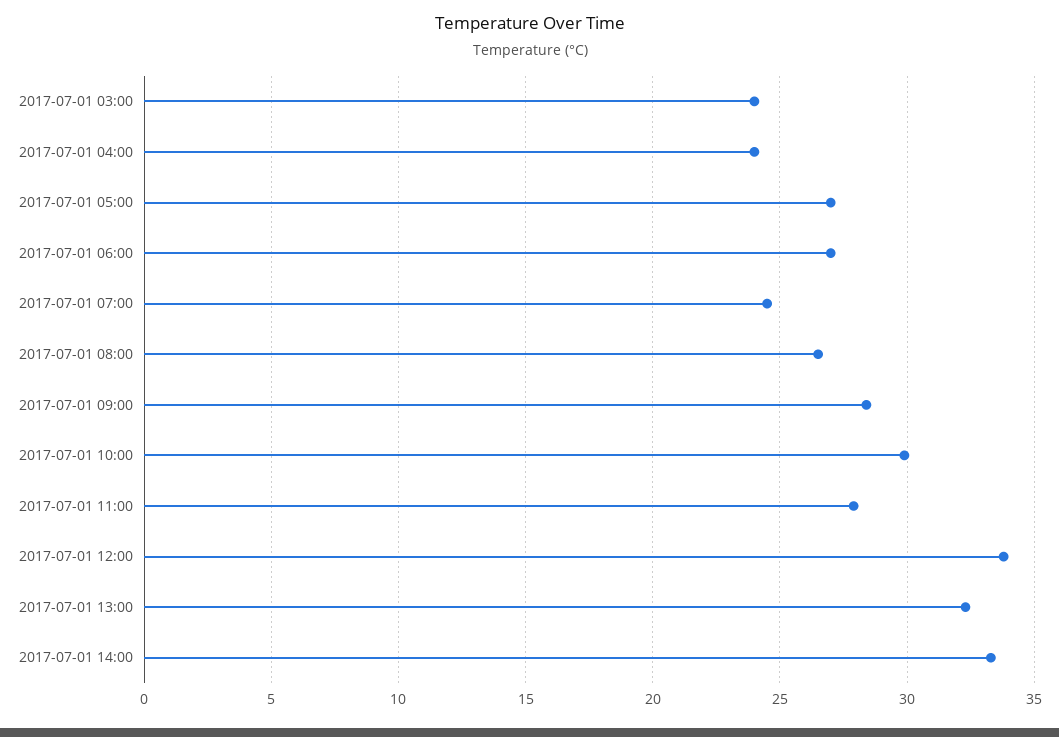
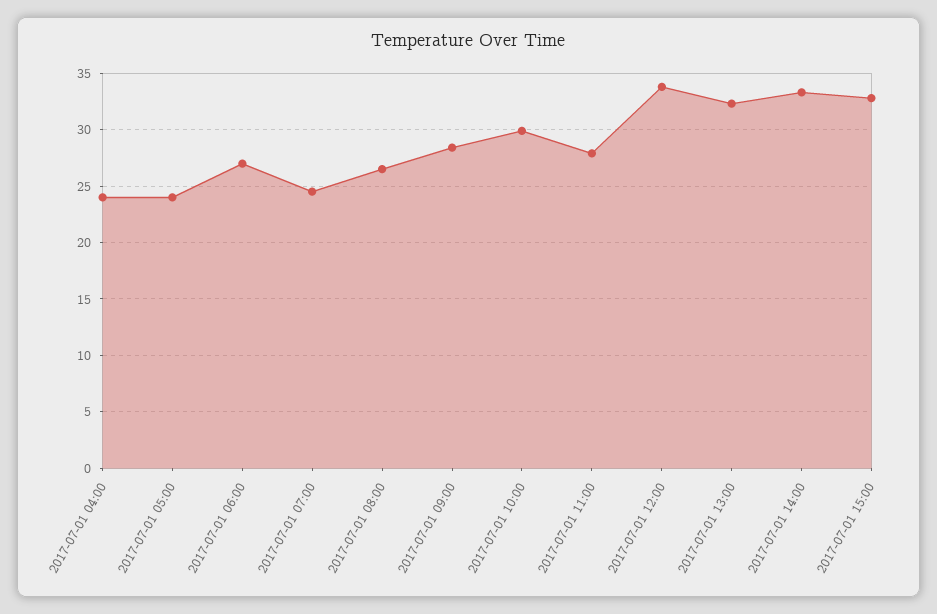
2017-07-01 03:00: 24 -> none
2017-07-01 05:00: 27 -> 24
2017-07-01 15:00: none -> 33

